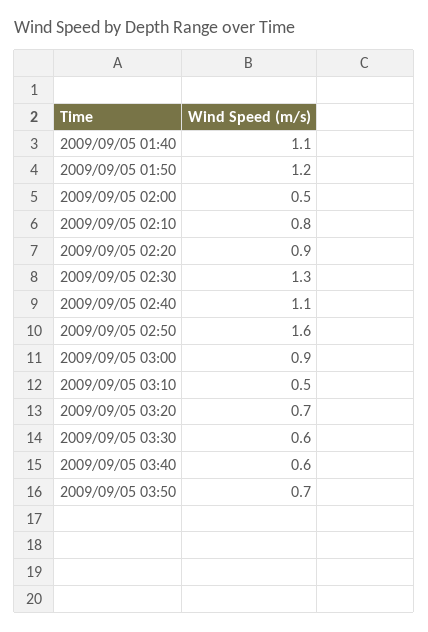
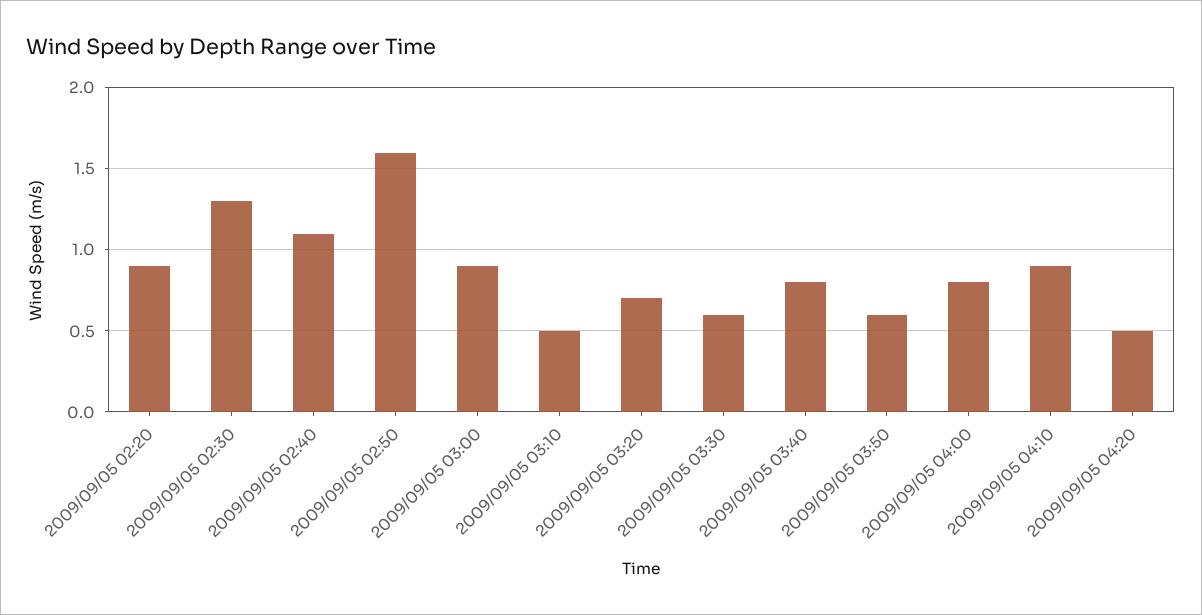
2009/09/05 01:40: 1.1 -> none
2009/09/05 01:50: 1.2 -> none
2009/09/05 02:00: 0.5 -> none
2009/09/05 02:10: 0.8 -> none
2009/09/05 03:40: 0.6 -> 0.8
2009/09/05 03:50: 0.7 -> 0.6
2009/09/05 04:00: none -> 0.8
2009/09/05 04:10: none -> 0.9
2009/09/05 04:20: none -> 0.5

